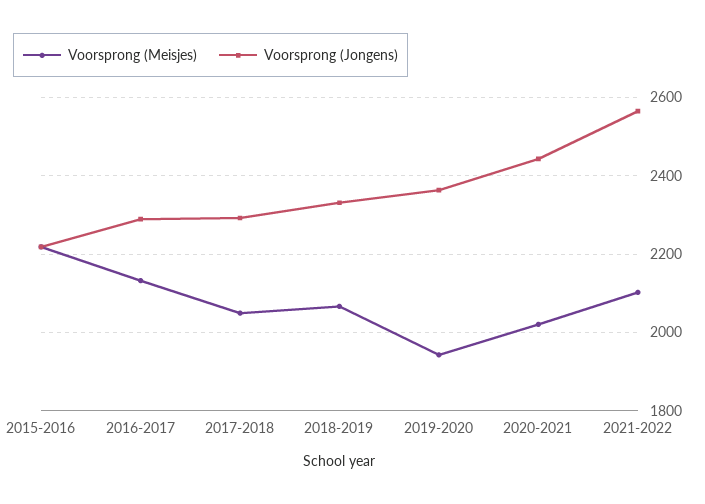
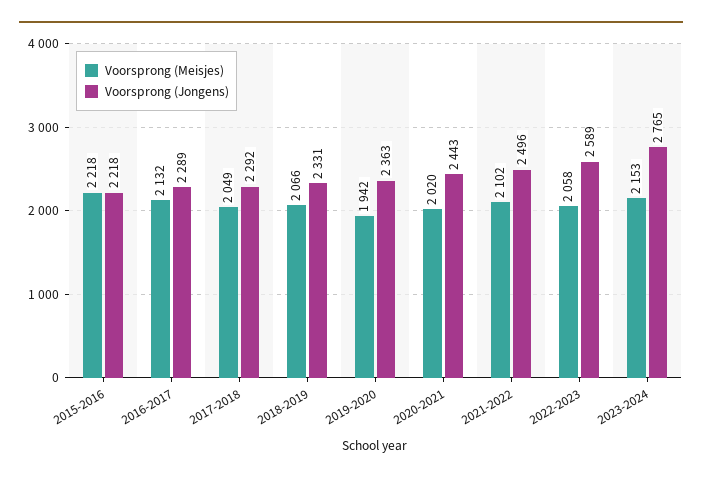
Voorsprong (Jongens), 2021-2022: 2560 -> 2496
Voorsprong (Meisjes), 2022-2023: none -> 2058
Voorsprong (Jongens), 2022-2023: none -> 2589
Voorsprong (Meisjes), 2023-2024: none -> 2153
Voorsprong (Jongens), 2023-2024: none -> 2765

